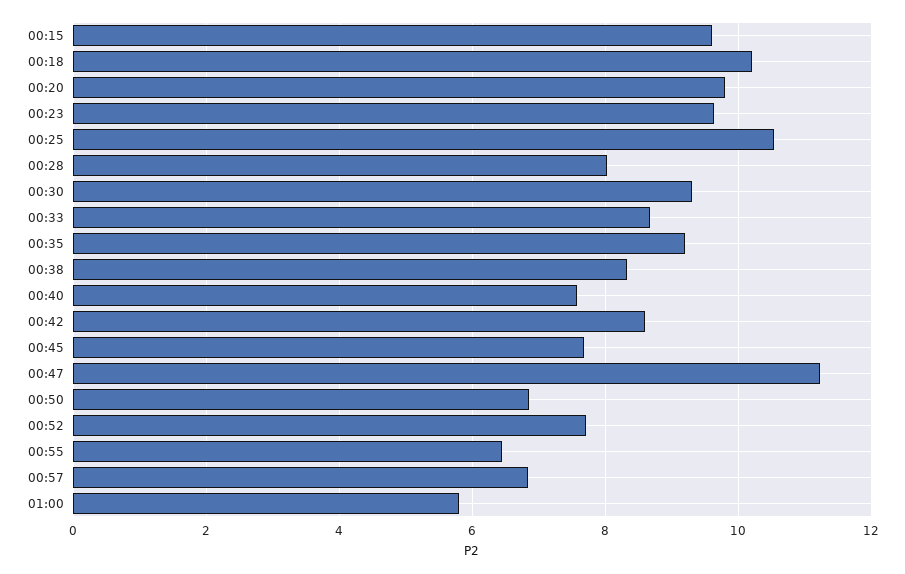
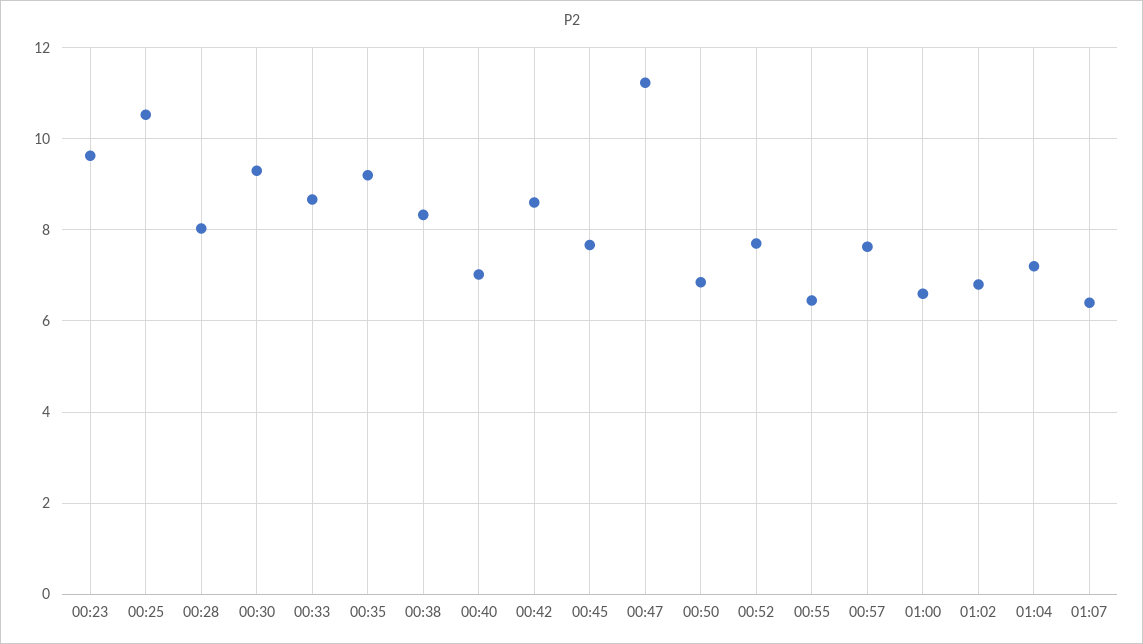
00:15: 9.6 -> none
00:18: 10.2 -> none
00:20: 9.8 -> none
00:40: 7.6 -> 7
00:57: 6.8 -> 7.6
01:00: 5.8 -> 6.6
01:02: none -> 6.8
01:04: none -> 7.2
01:07: none -> 6.4

